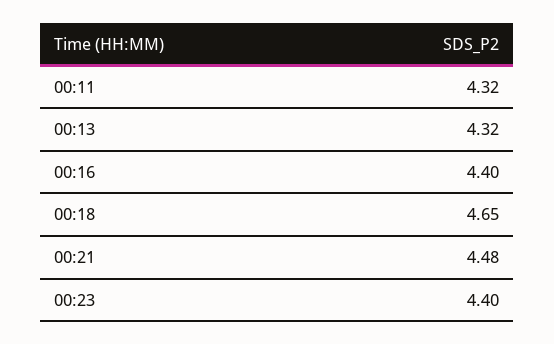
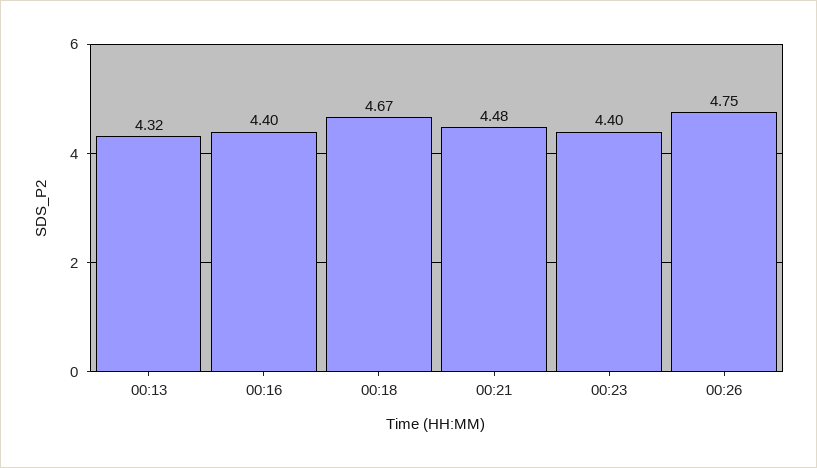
00:11: 4.32 -> none
00:18: 4.65 -> 4.67
00:26: none -> 4.75

